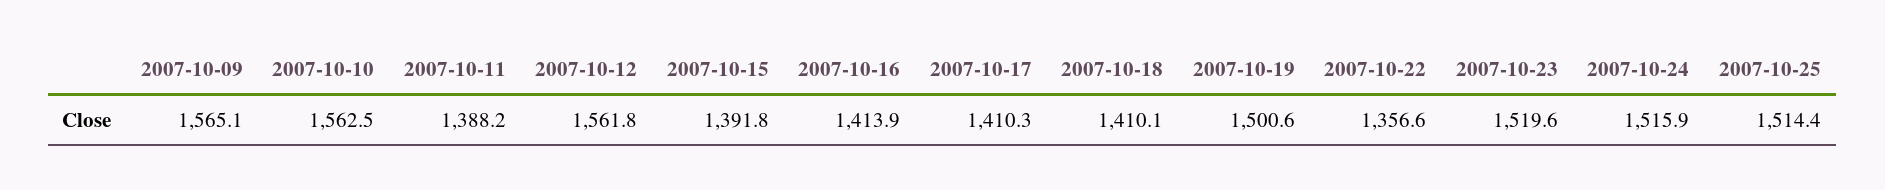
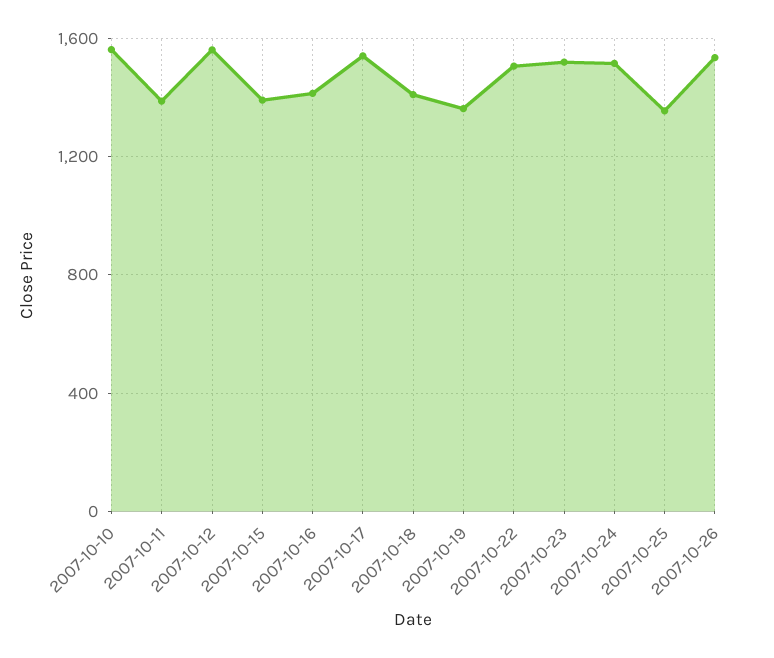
2007-10-09: 1565.1 -> none
2007-10-17: 1410.3 -> 1550
2007-10-19: 1500.6 -> 1350
2007-10-22: 1356.6 -> 1500
2007-10-25: 1514.4 -> 1350
2007-10-26: none -> 1550

